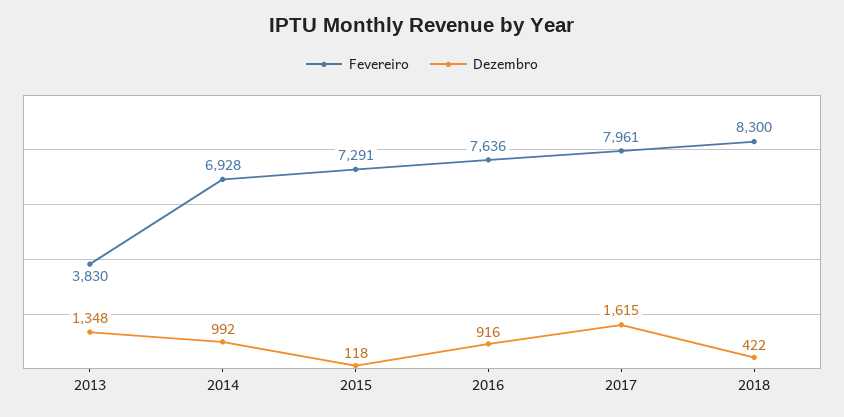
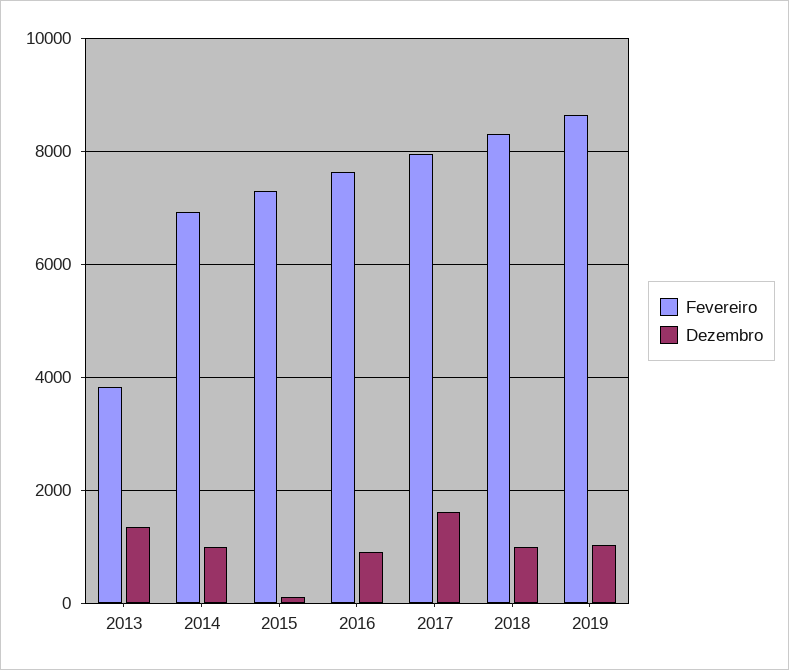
Dezembro, 2018: 422 -> 1000
Fevereiro, 2019: none -> 8600
Dezembro, 2019: none -> 1000

